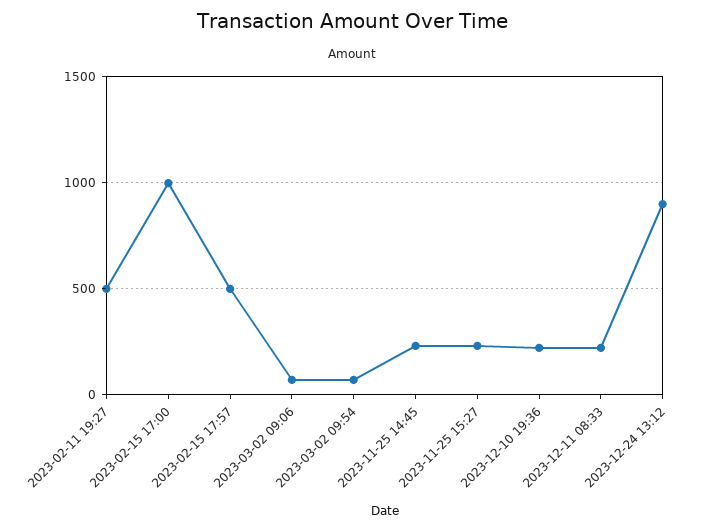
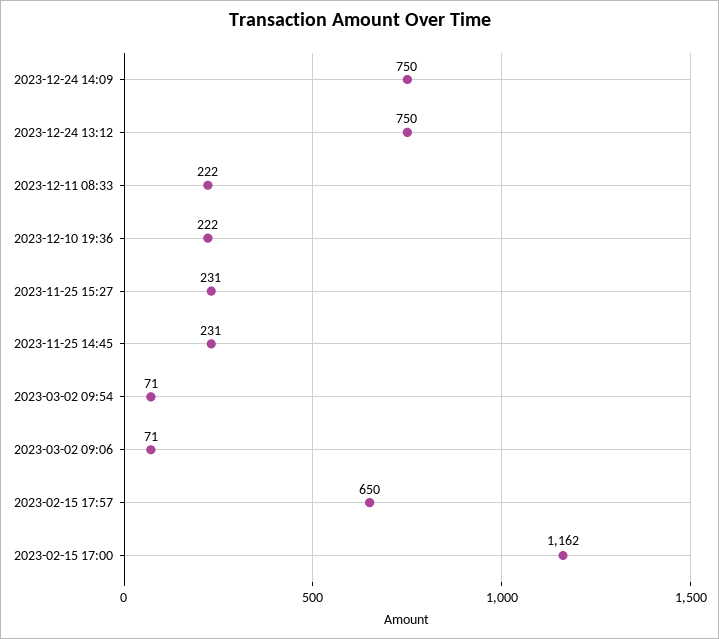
2023-02-11 19:27: 500 -> none
2023-02-15 17:00: 1000 -> 1162
2023-02-15 17:57: 500 -> 650
2023-12-24 13:12: 900 -> 750
2023-12-24 14:09: none -> 750

